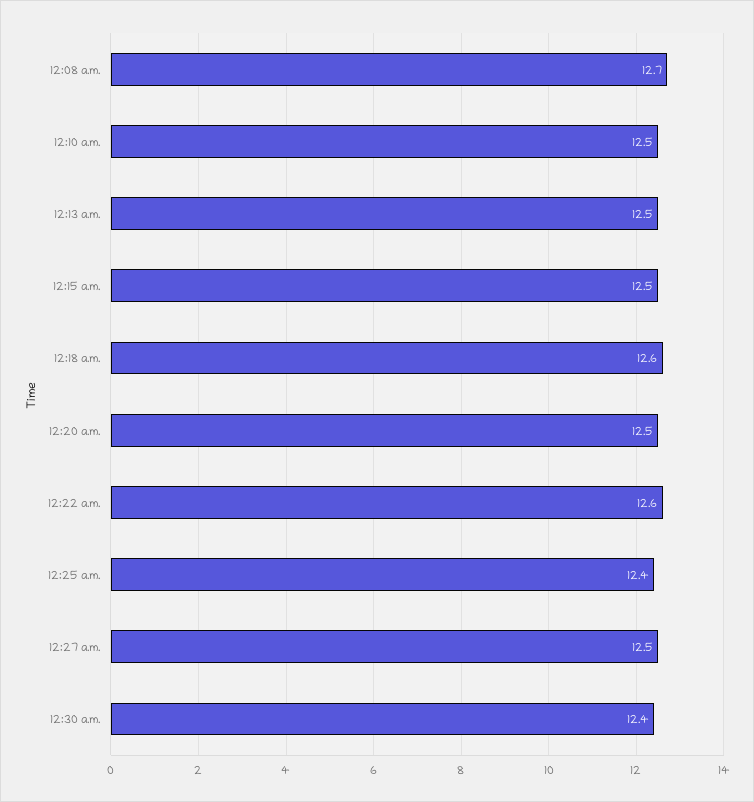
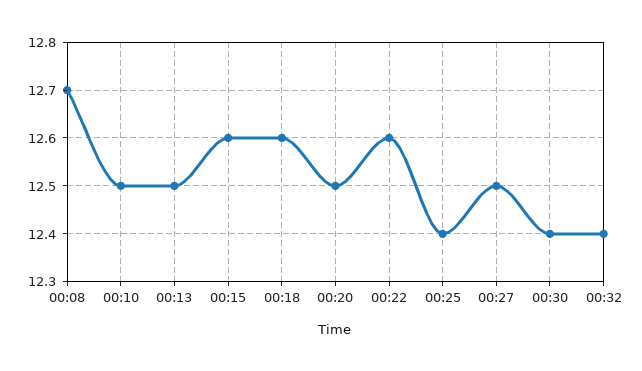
12:15 a.m.: 12.5 -> 12.6
00:32: none -> 12.4

